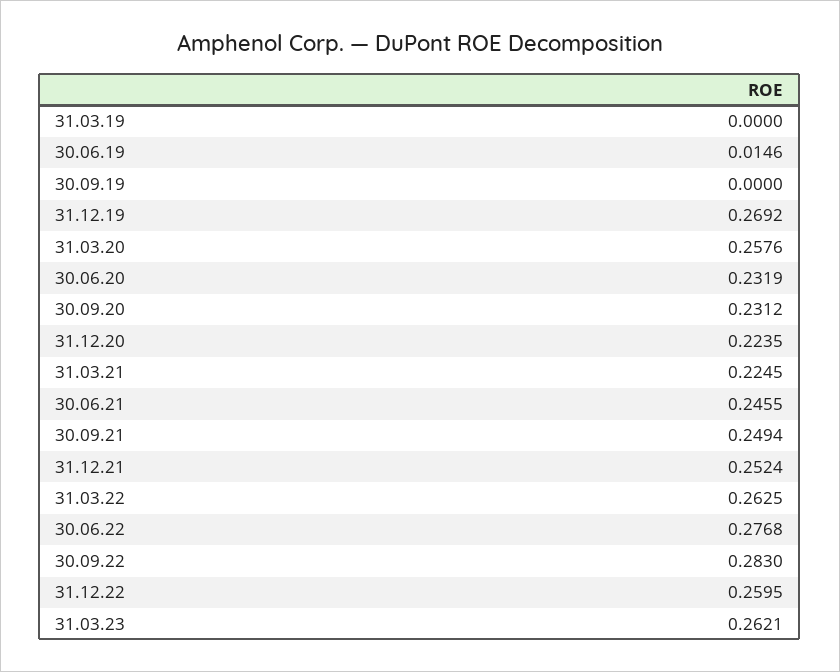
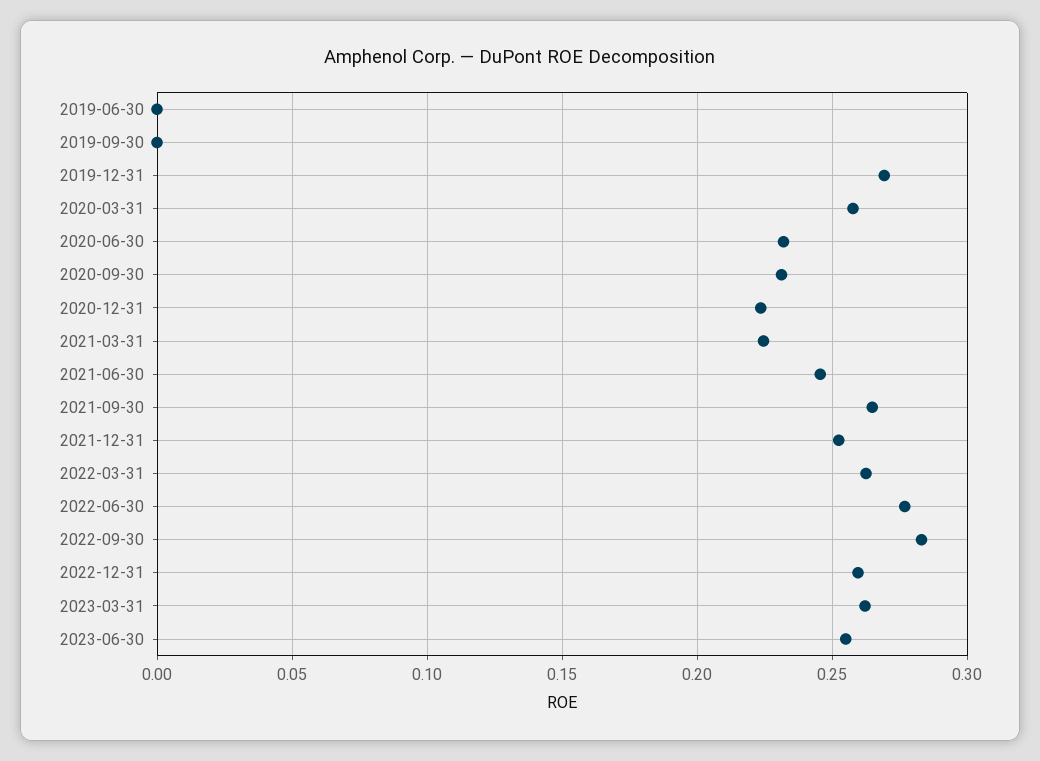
31.03.19: 0 -> none
30.06.19: 0.0146 -> 0
30.09.21: 0.2494 -> 0.265
2023-06-30: none -> 0.255

